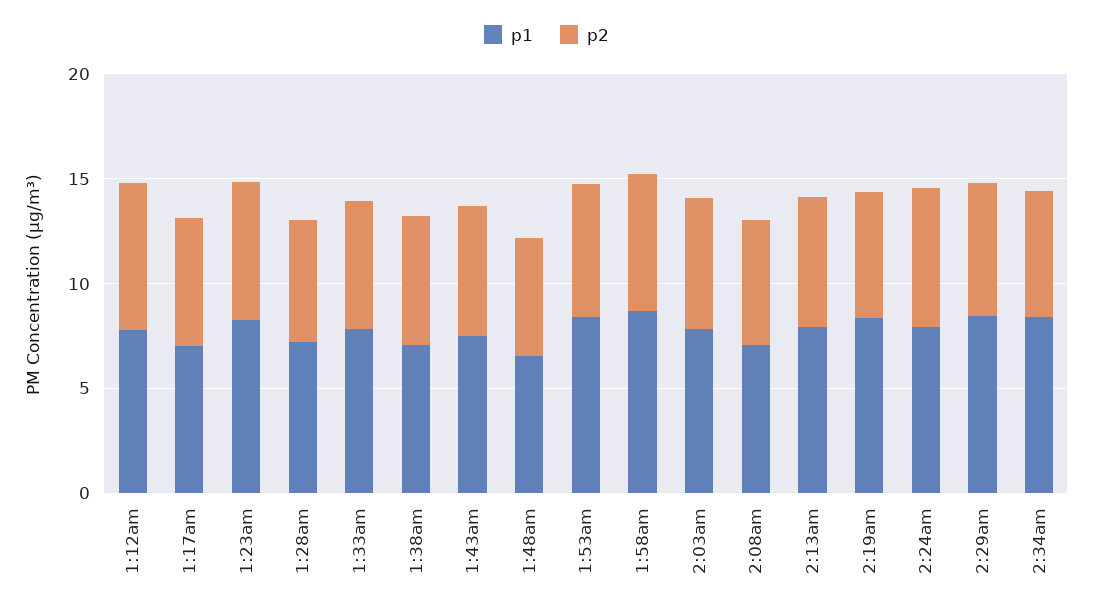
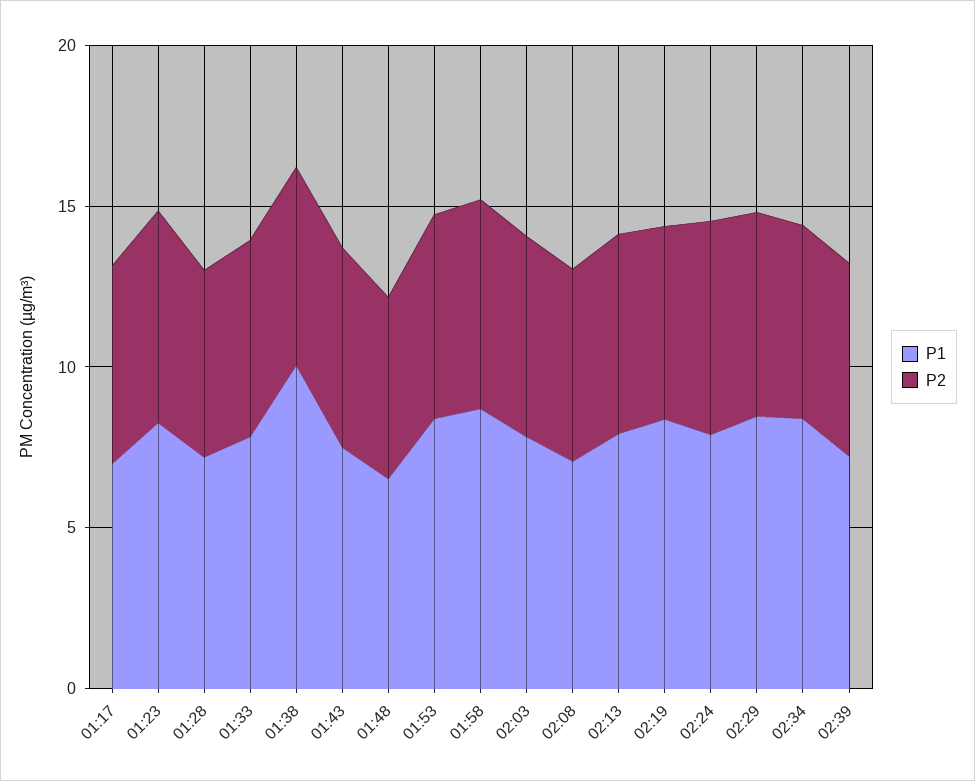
p1, 1:12am: 8 -> none
p2, 1:12am: 7 -> none
p1, 1:38am: 7 -> 10
p1, 02:39: none -> 7
p2, 02:39: none -> 6

